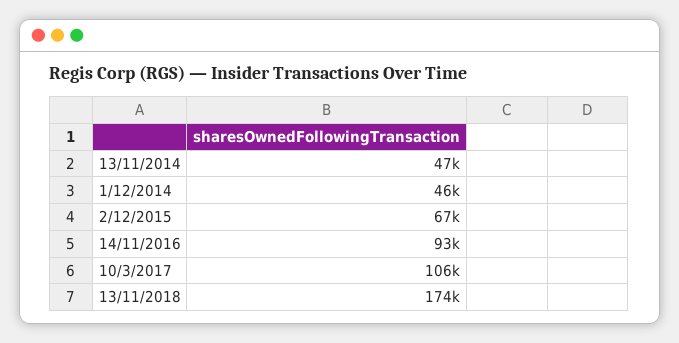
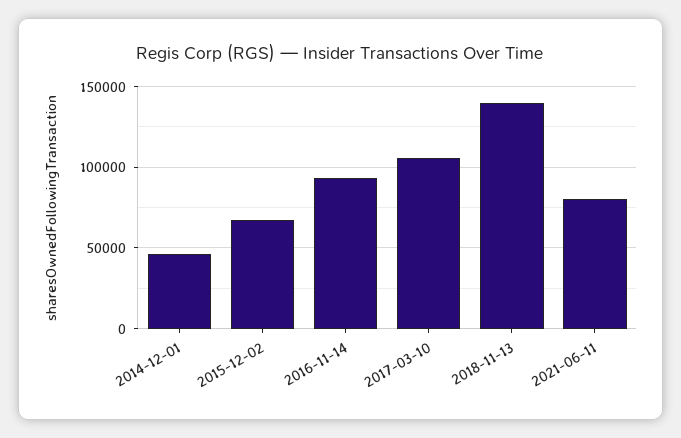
13/11/2014: 47000 -> none
13/11/2018: 174000 -> 140000
2021-06-11: none -> 80000

